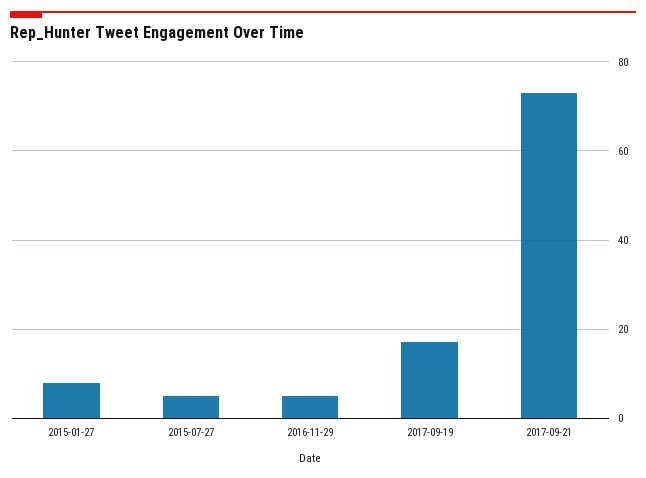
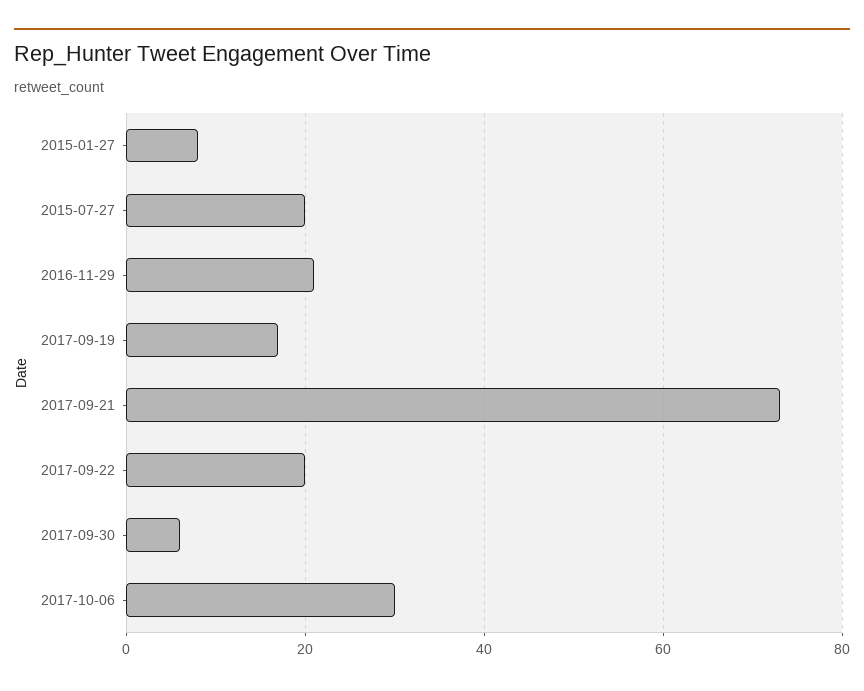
2015-07-27: 5 -> 20
2016-11-29: 5 -> 20
2017-09-22: none -> 20
2017-09-30: none -> 5
2017-10-06: none -> 30

